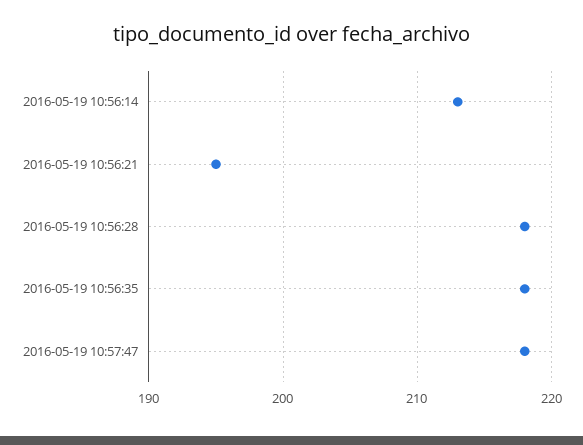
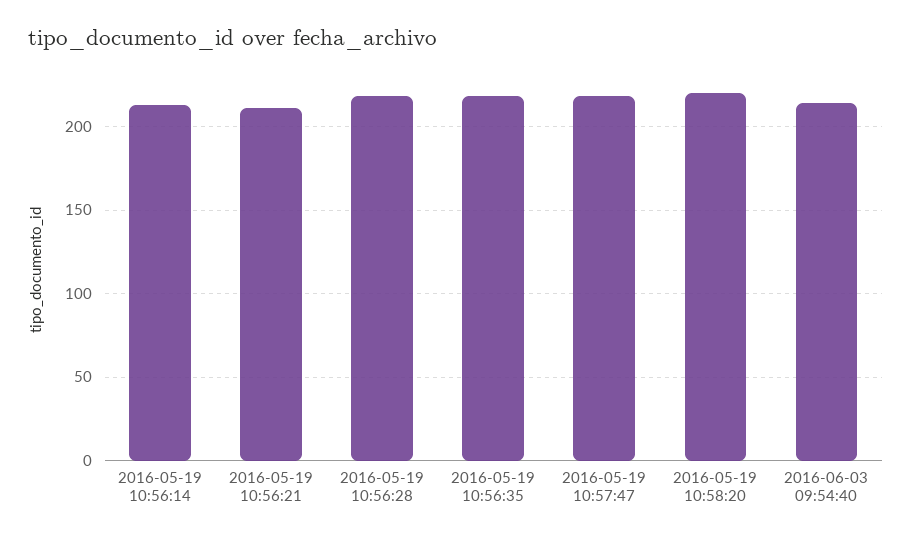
2016-05-19 10:56:21: 195 -> 210
2016-05-19 10:58:20: none -> 220
2016-06-03 09:54:40: none -> 215

